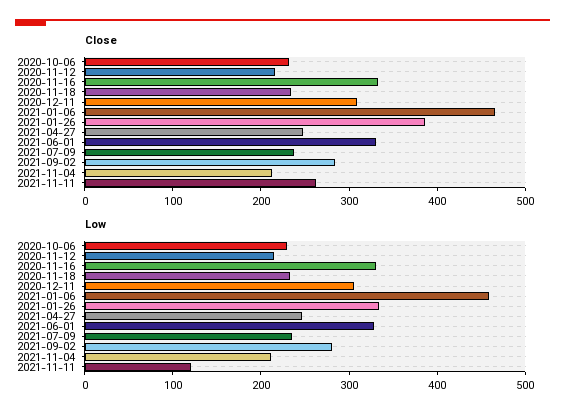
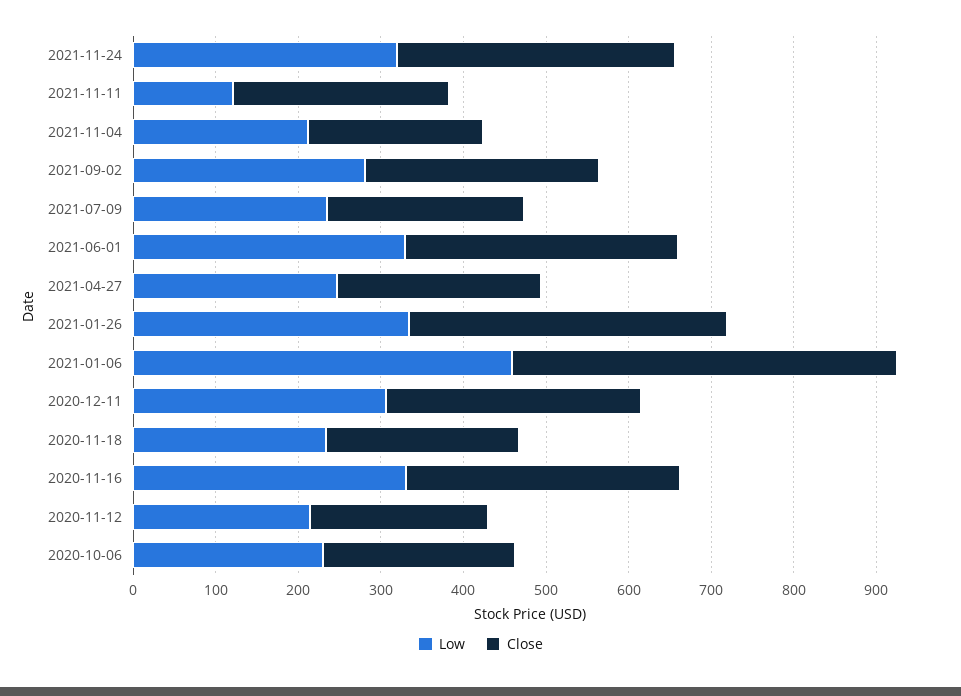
Low, 2021-11-24: none -> 320
Close, 2021-11-24: none -> 340

